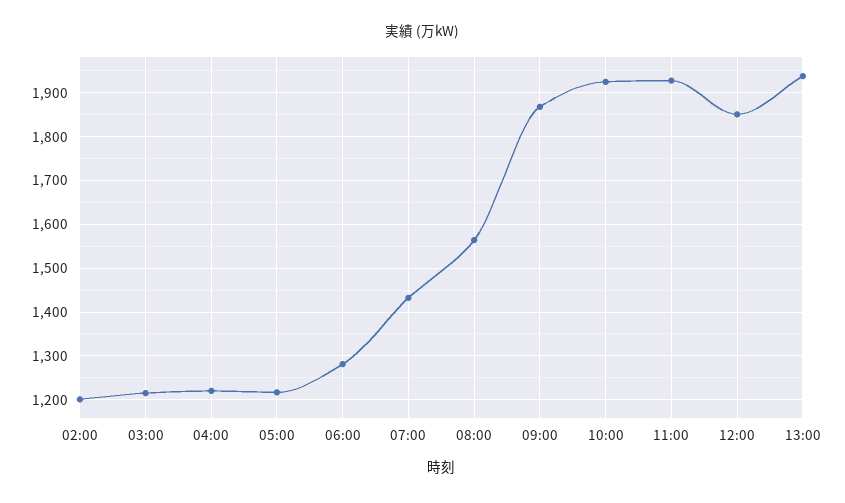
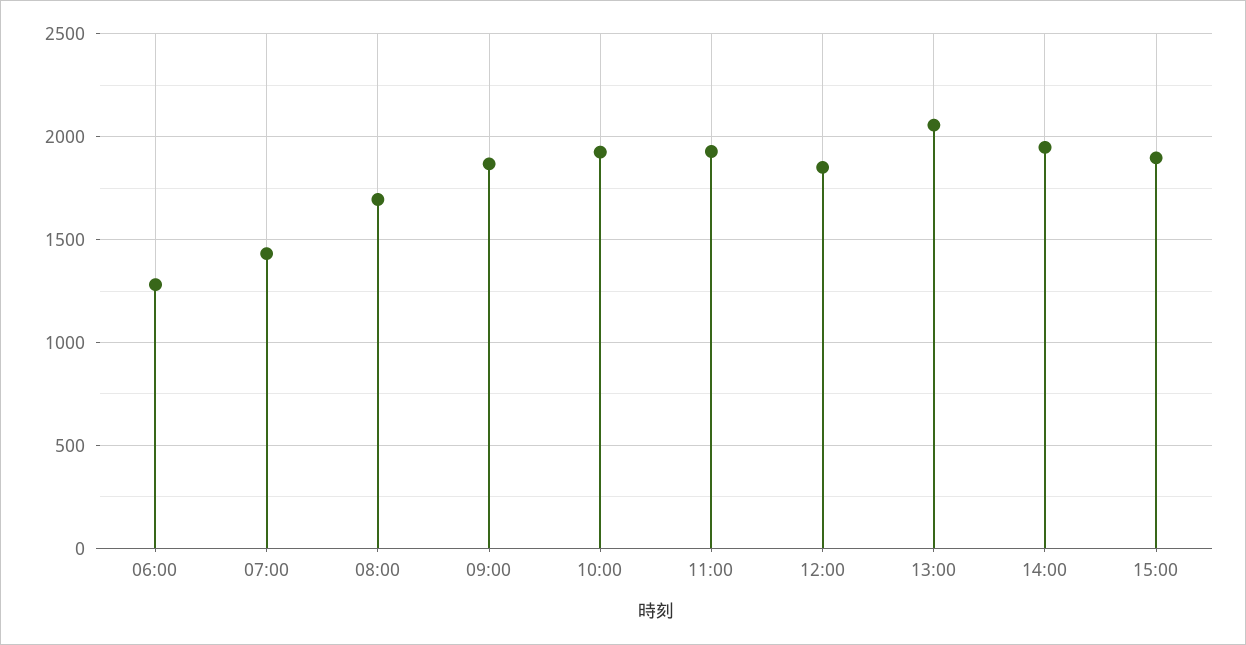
02:00: 1200 -> none
03:00: 1220 -> none
04:00: 1220 -> none
05:00: 1220 -> none
08:00: 1560 -> 1700
13:00: 1940 -> 2050
14:00: none -> 1950
15:00: none -> 1900

